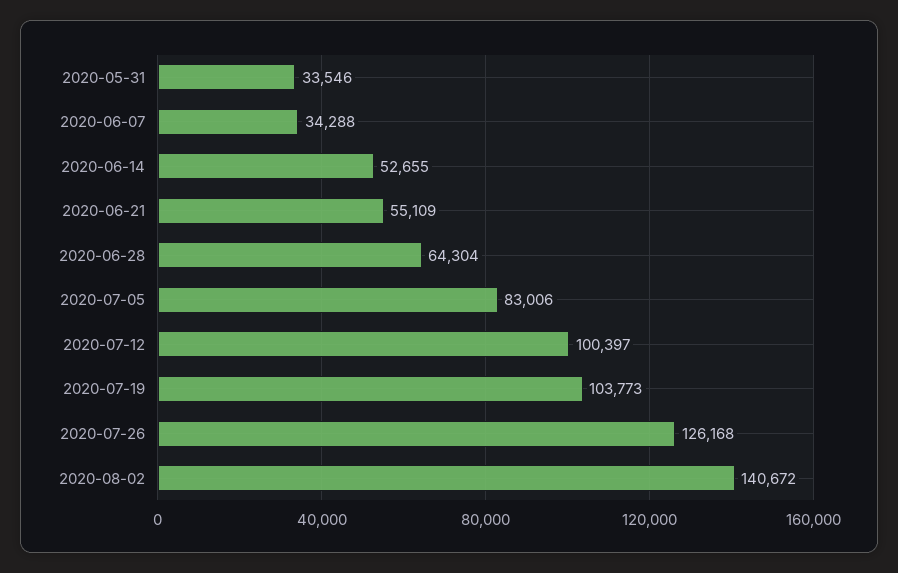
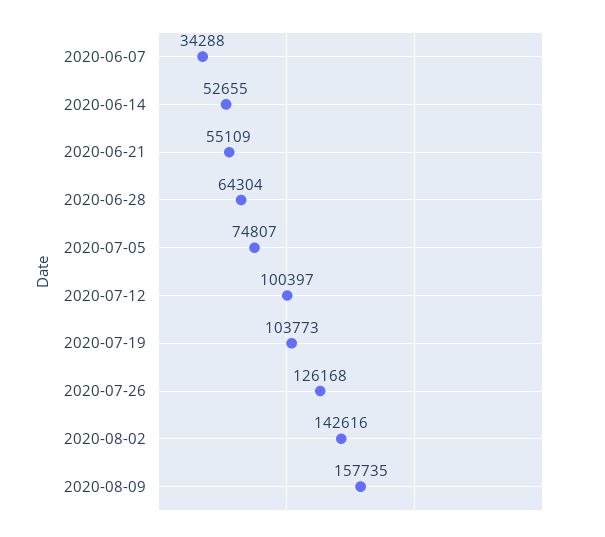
2020-05-31: 33546 -> none
2020-07-05: 83006 -> 74807
2020-08-02: 140672 -> 142616
2020-08-09: none -> 157735

